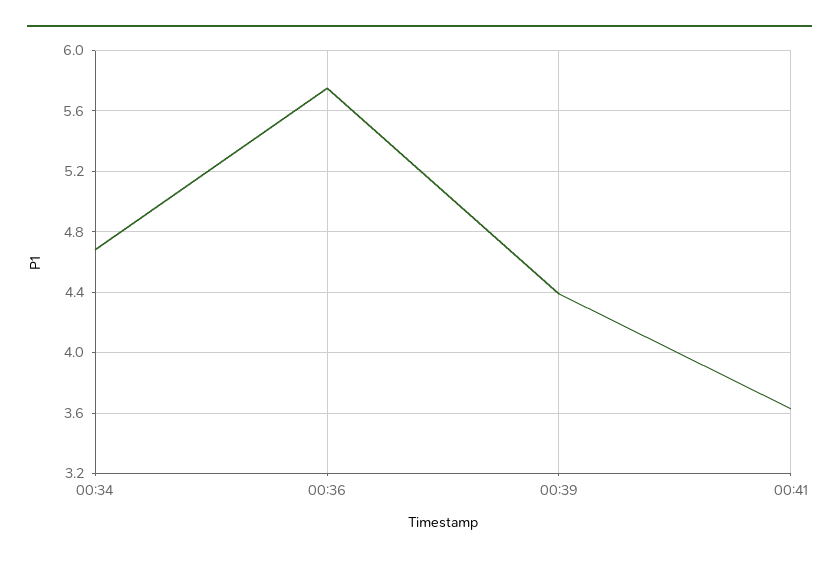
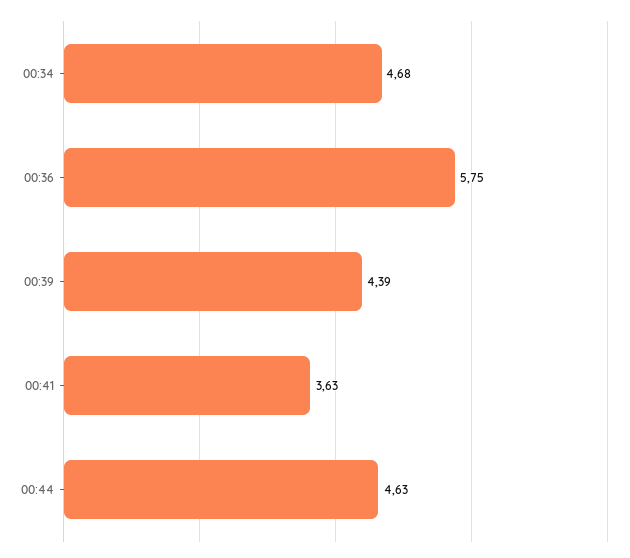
00:44: none -> 4.63

